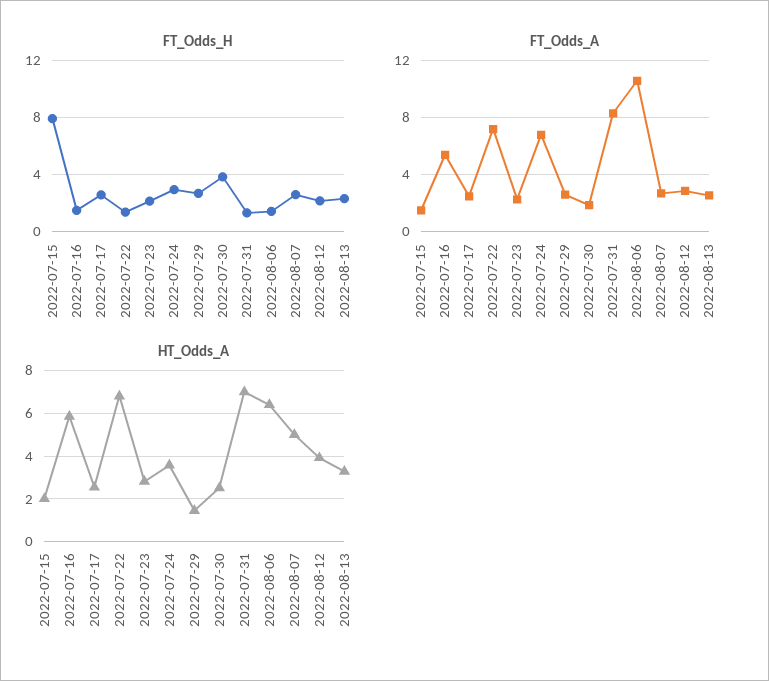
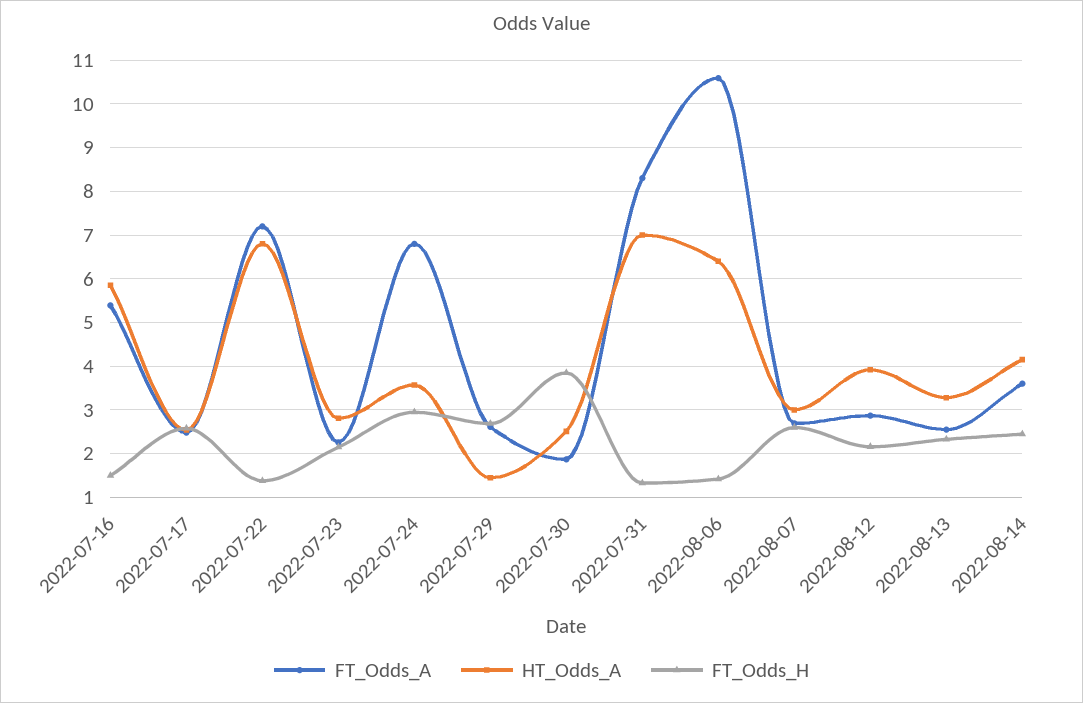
FT_Odds_H, 2022-07-15: 8 -> none
FT_Odds_A, 2022-07-15: 1.5 -> none
HT_Odds_A, 2022-07-15: 2 -> none
HT_Odds_A, 2022-08-07: 5 -> 3
FT_Odds_A, 2022-08-14: none -> 3.6
HT_Odds_A, 2022-08-14: none -> 4.2
FT_Odds_H, 2022-08-14: none -> 2.4

